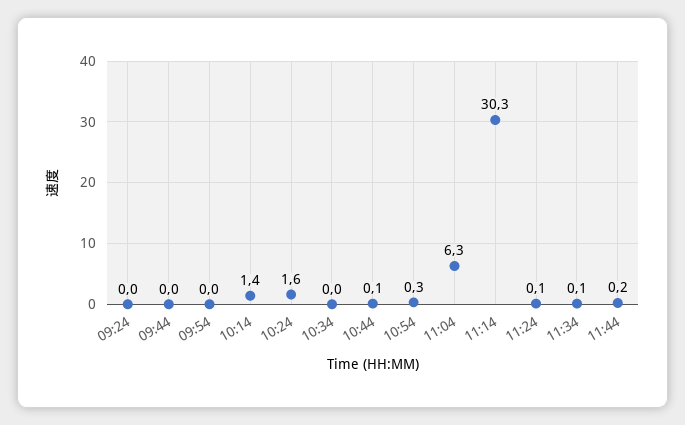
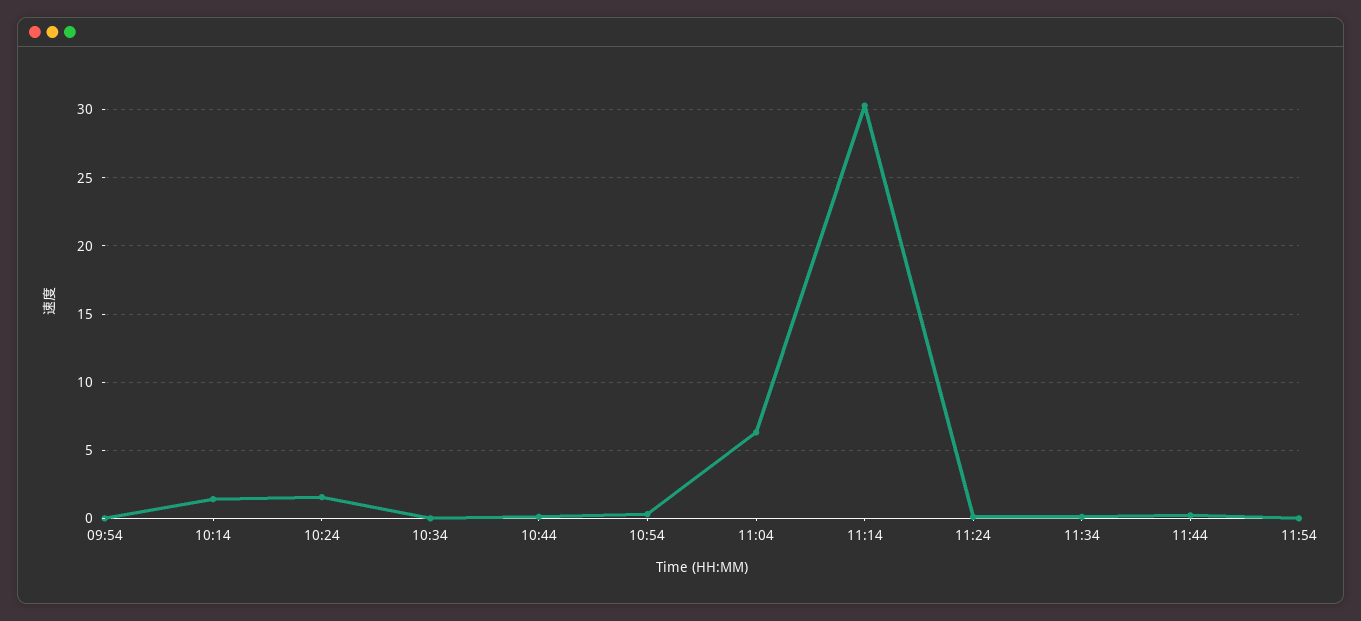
09:24: 0 -> none
09:44: 0 -> none
11:54: none -> 0

